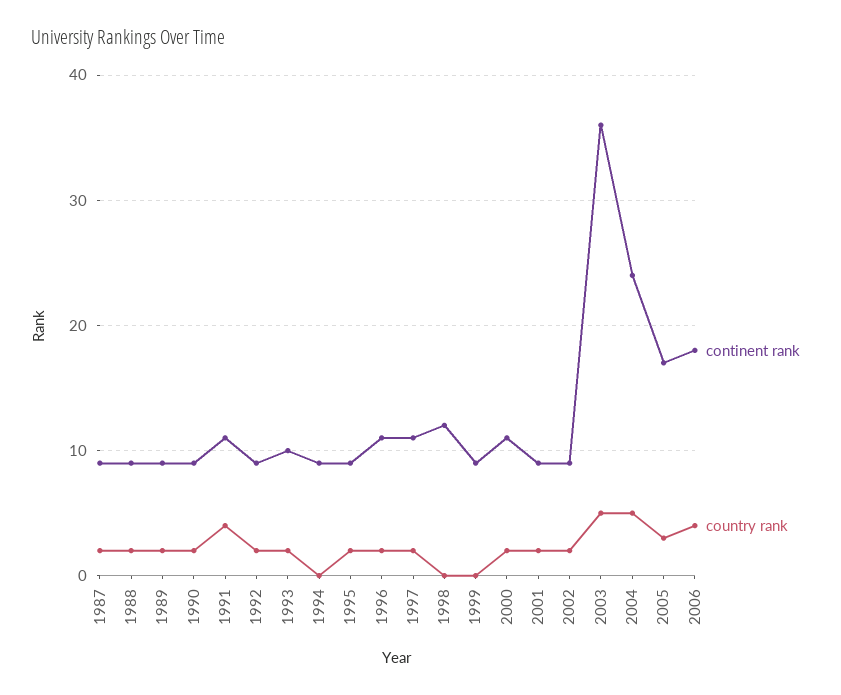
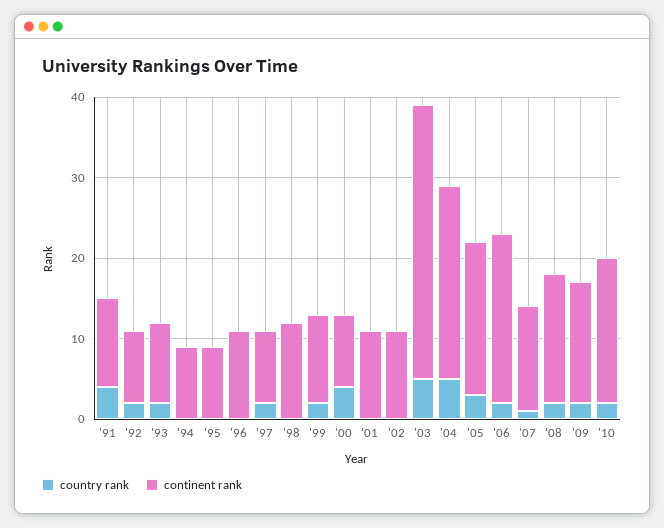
continent rank, 1987: 9 -> none
country rank, 1987: 2 -> none
continent rank, 1988: 9 -> none
country rank, 1988: 2 -> none
continent rank, 1989: 9 -> none
country rank, 1989: 2 -> none
continent rank, 1990: 9 -> none
country rank, 1990: 2 -> none
country rank, 1995: 2 -> 0
country rank, 1996: 2 -> 0
continent rank, 1997: 11 -> 9
continent rank, 1999: 9 -> 11
country rank, 1999: 0 -> 2
continent rank, 2000: 11 -> 9
country rank, 2000: 2 -> 4
continent rank, 2001: 9 -> 11
country rank, 2001: 2 -> 0
continent rank, 2002: 9 -> 11
country rank, 2002: 2 -> 0
continent rank, 2003: 36 -> 34
continent rank, 2005: 17 -> 19
continent rank, 2006: 18 -> 21
country rank, 2006: 4 -> 2
country rank, '07: none -> 1
continent rank, '07: none -> 13
country rank, '08: none -> 2
continent rank, '08: none -> 16
country rank, '09: none -> 2
continent rank, '09: none -> 15
country rank, '10: none -> 2
continent rank, '10: none -> 18

